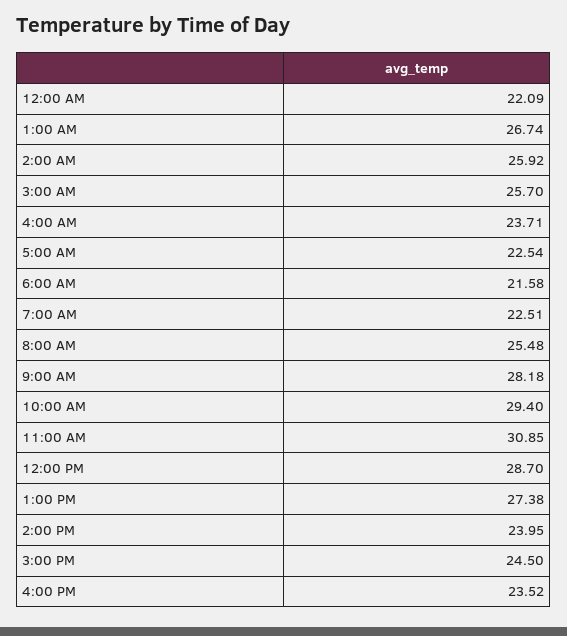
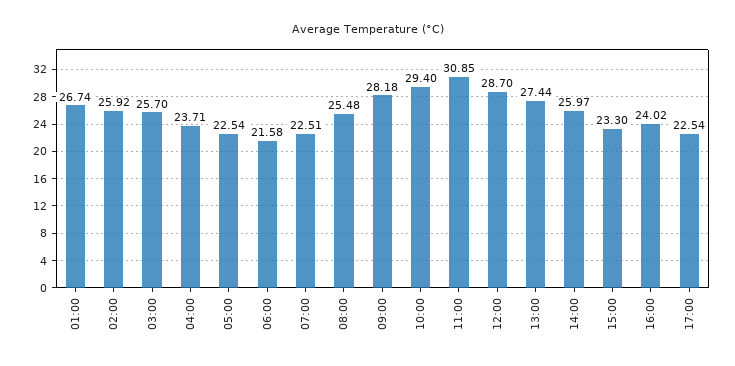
12:00 AM: 22.09 -> none
1:00 PM: 27.38 -> 27.44
2:00 PM: 23.95 -> 25.97
3:00 PM: 24.5 -> 23.3
4:00 PM: 23.52 -> 24.02
17:00: none -> 22.54

